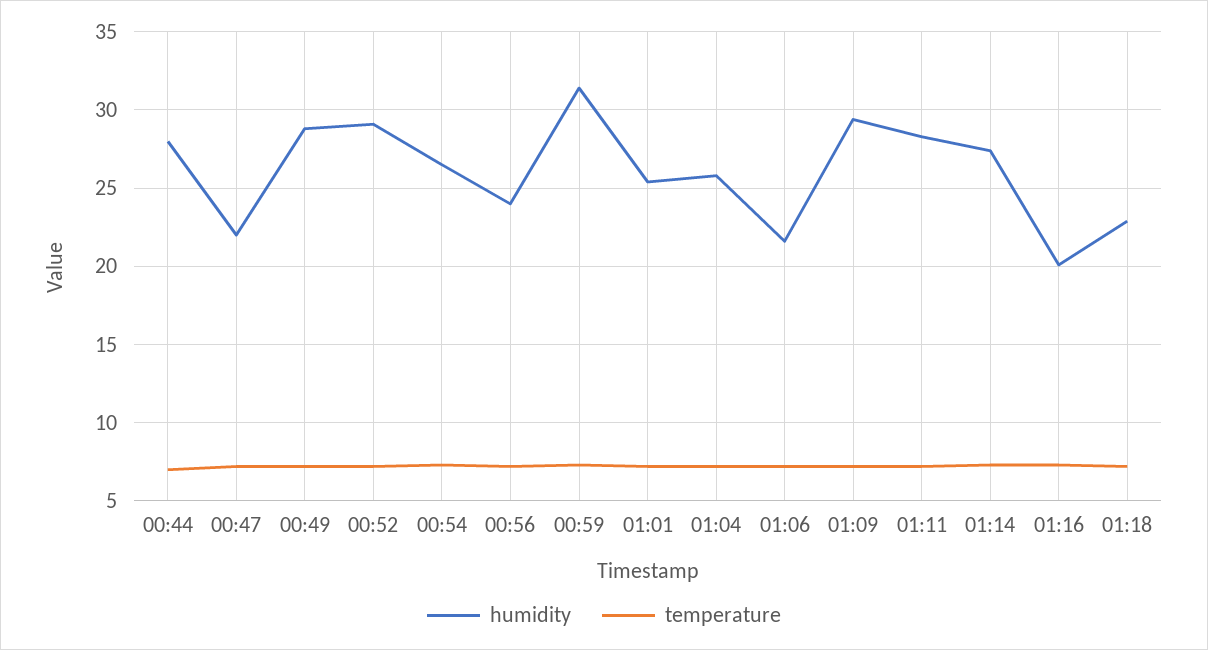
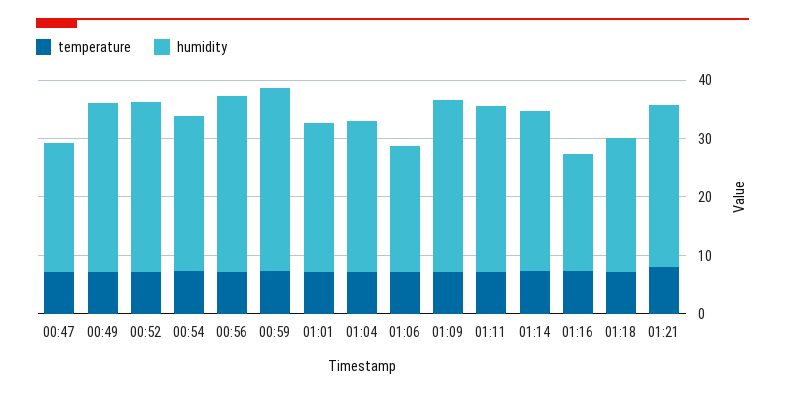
humidity, 00:44: 28 -> none
temperature, 00:44: 7 -> none
humidity, 00:56: 24 -> 30
temperature, 01:21: none -> 8
humidity, 01:21: none -> 28

